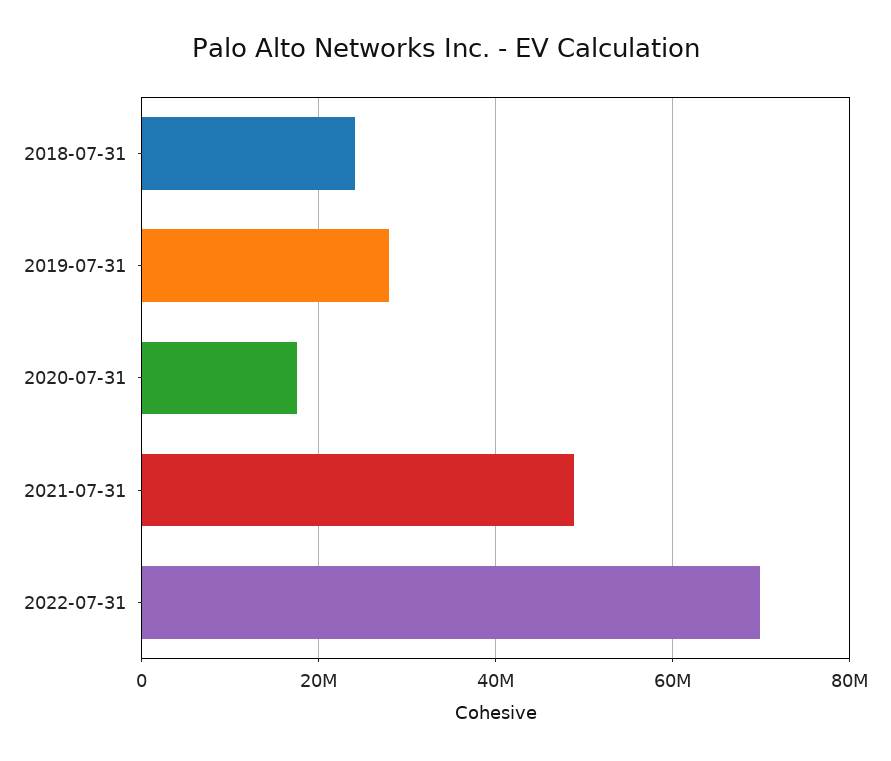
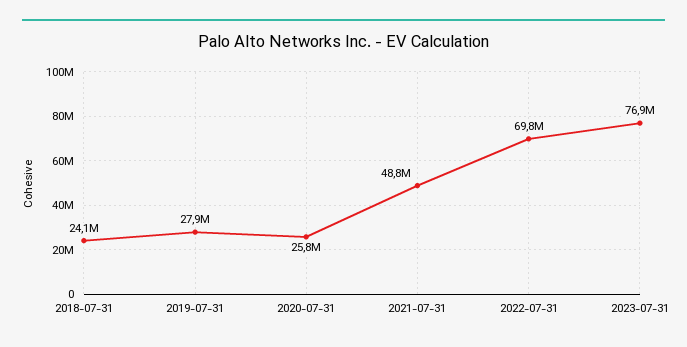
2020-07-31: 18000000 -> 25800000
2023-07-31: none -> 76900000

